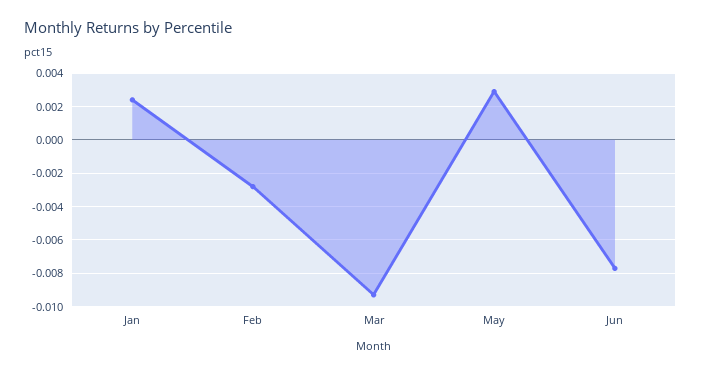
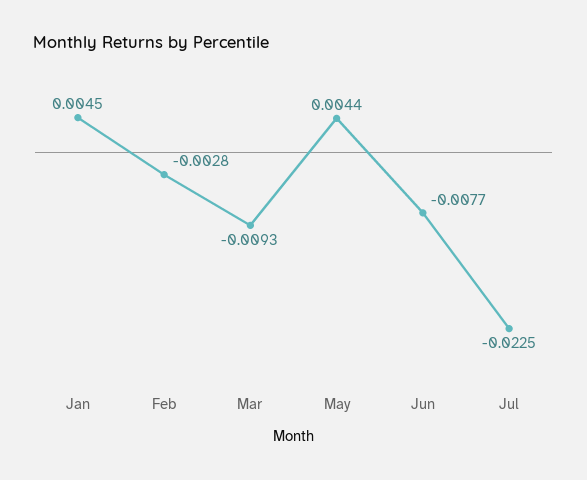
Jan: 0.0025 -> 0.0045
May: 0.003 -> 0.0044
Jul: none -> -0.0225

